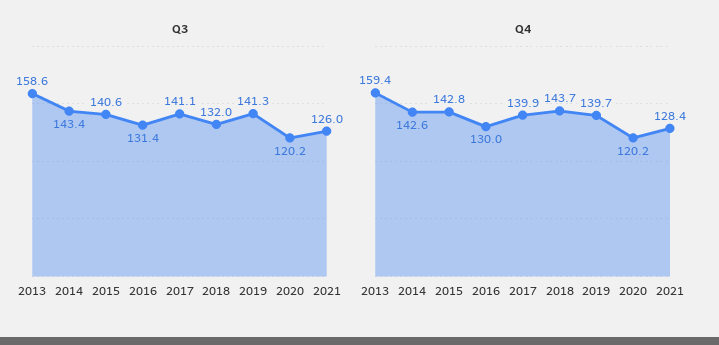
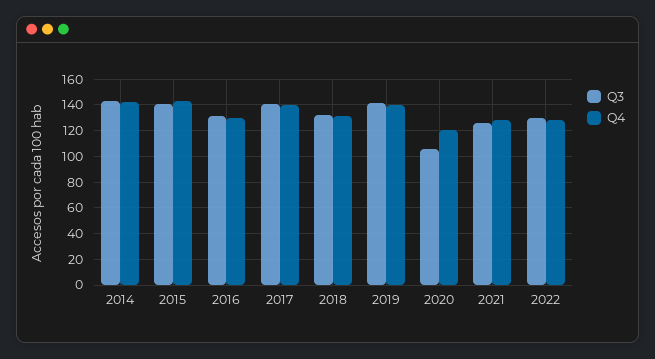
Q3, 2013: 158.6 -> none
Q3, 2020: 120.2 -> 105
Q4, 2013: 159.4 -> none
Q4, 2018: 143.7 -> 130
Q3, 2022: none -> 130
Q4, 2022: none -> 130

